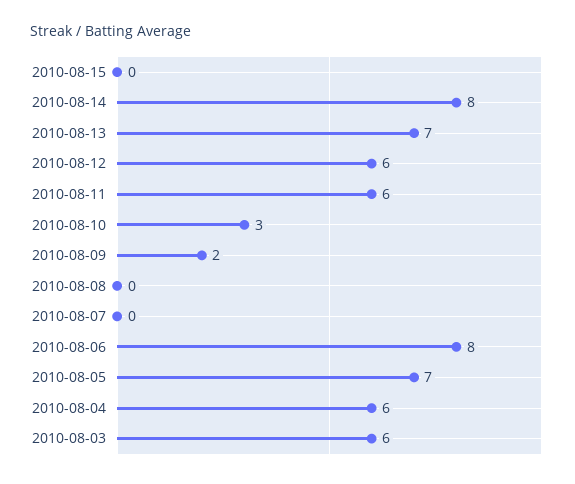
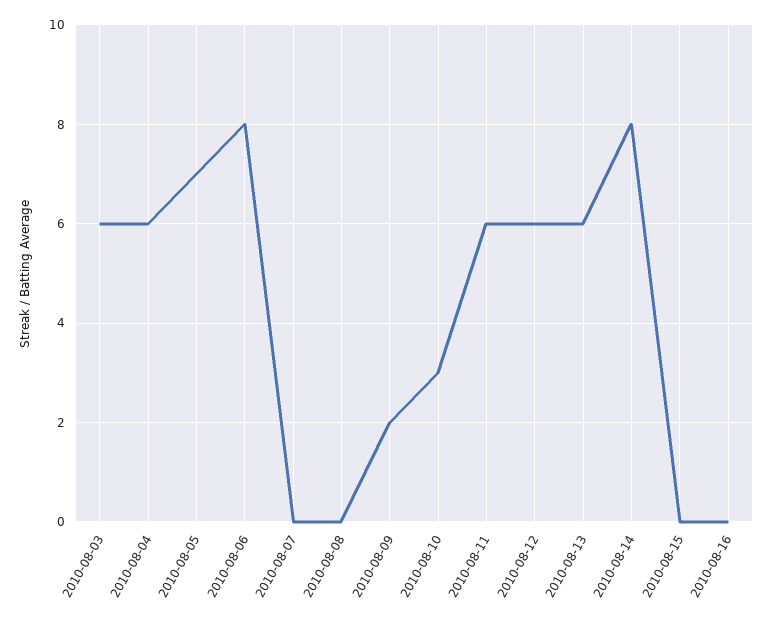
2010-08-13: 7 -> 6
2010-08-16: none -> 0

